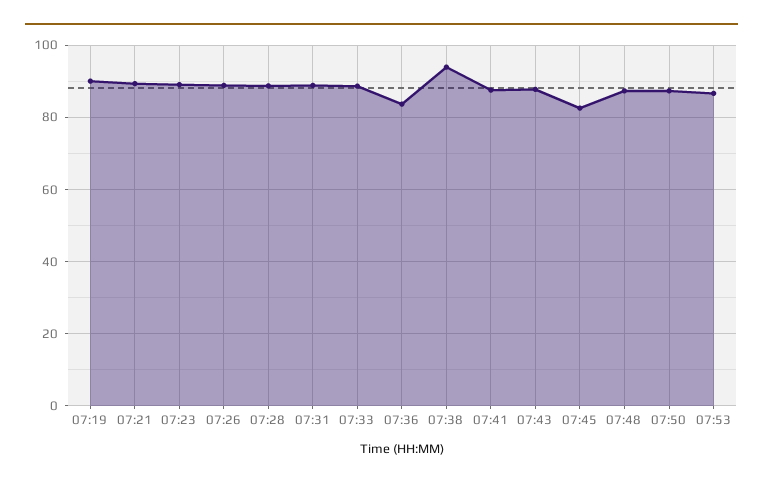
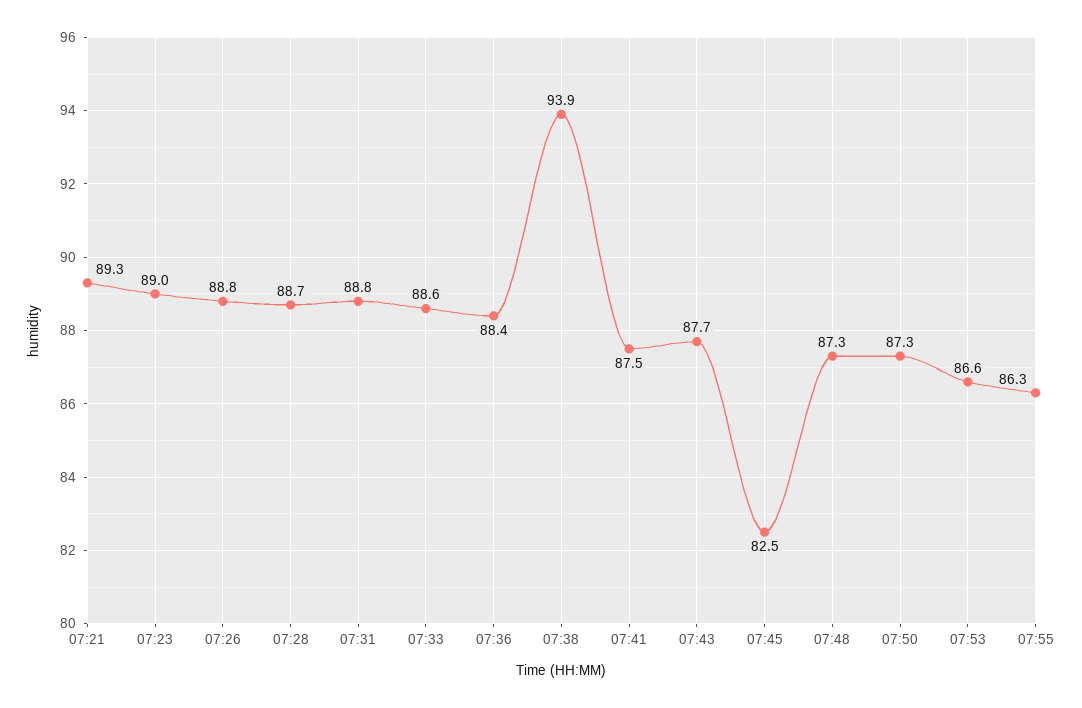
07:19: 90 -> none
07:36: 84 -> 88.4
07:55: none -> 86.3

